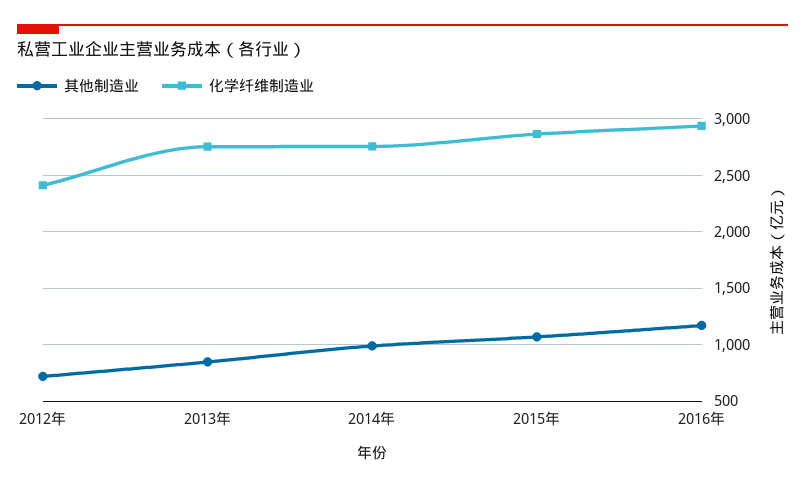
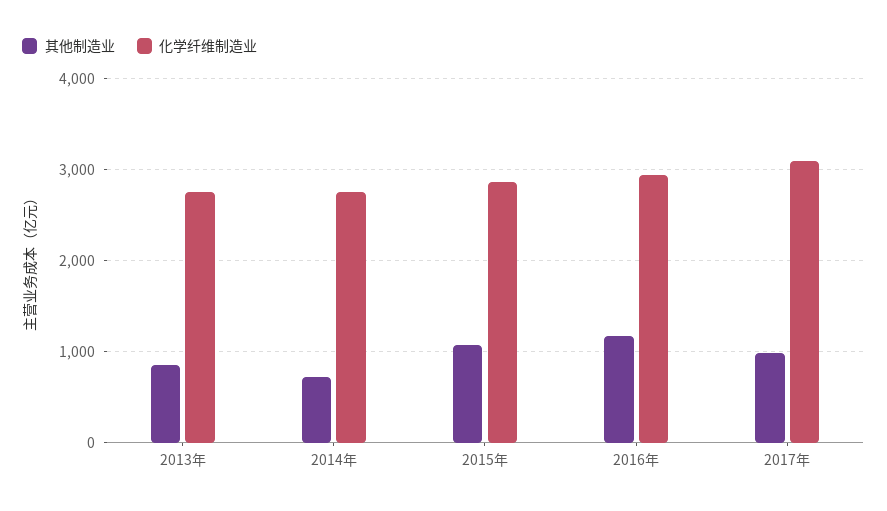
其他制造业, 2012年: 700 -> none
化学纤维制造业, 2012年: 2400 -> none
其他制造业, 2014年: 1000 -> 700
其他制造业, 2017年: none -> 1000
化学纤维制造业, 2017年: none -> 3100

